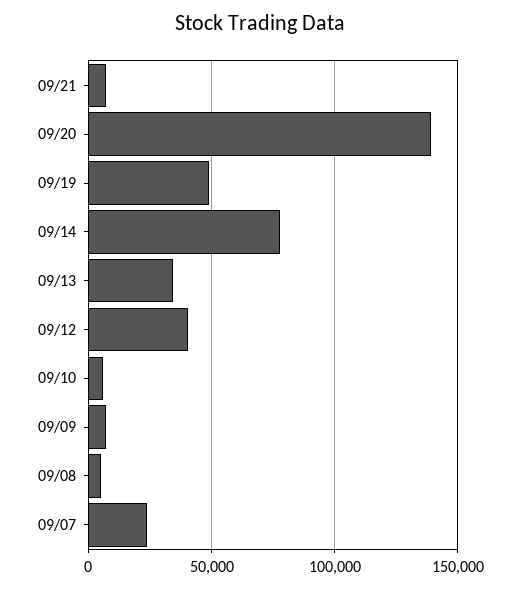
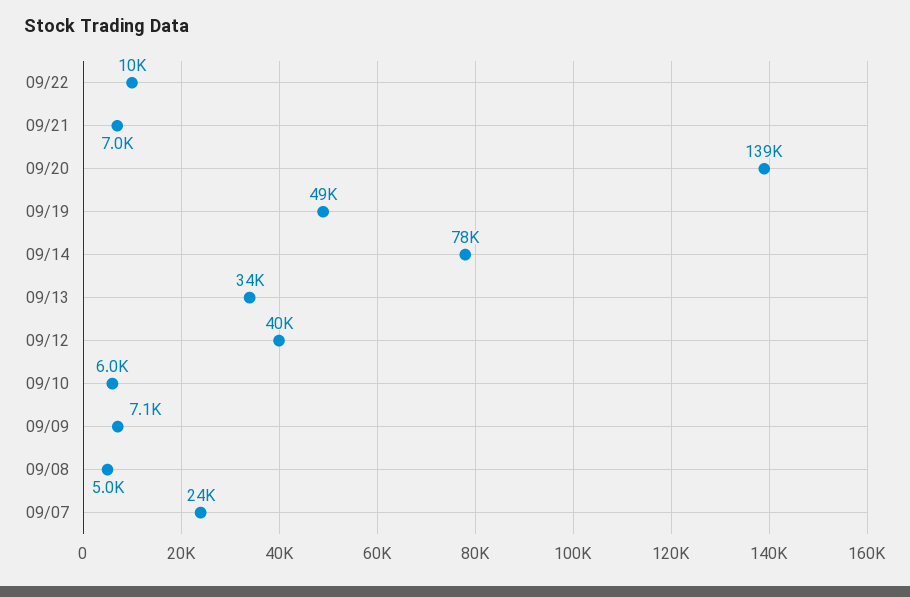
09/22: none -> 10000

